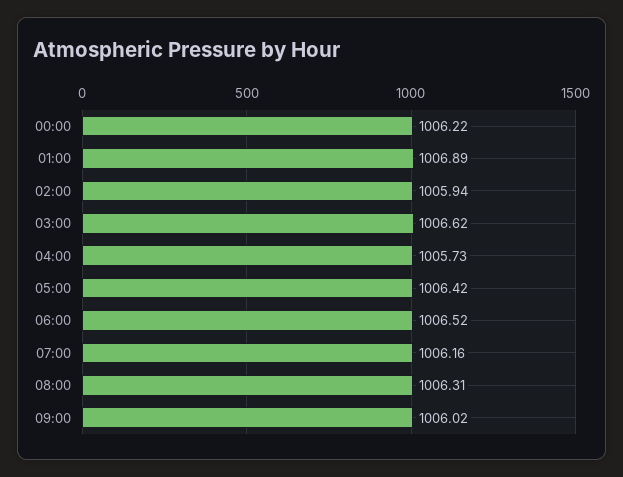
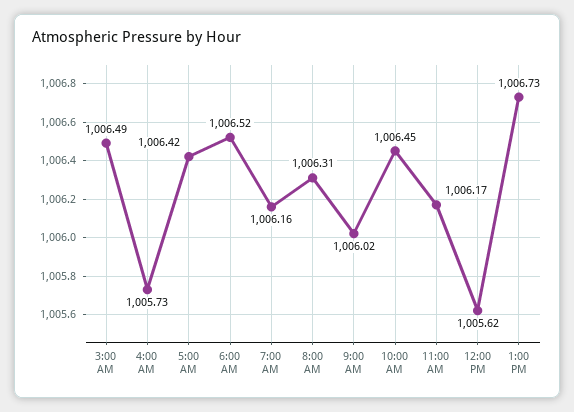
00:00: 1006.22 -> none
01:00: 1006.89 -> none
02:00: 1005.94 -> none
03:00: 1006.62 -> 1006.49
10:00 AM: none -> 1006.45
11:00 AM: none -> 1006.17
12:00 PM: none -> 1005.62
1:00 PM: none -> 1006.73

